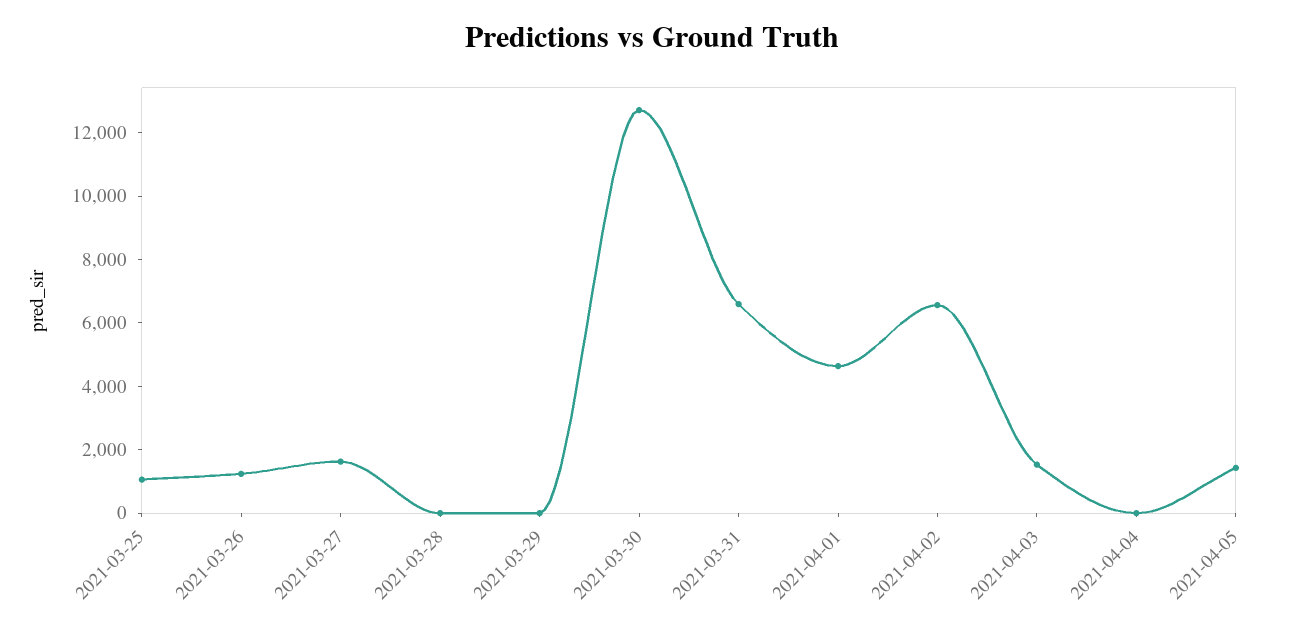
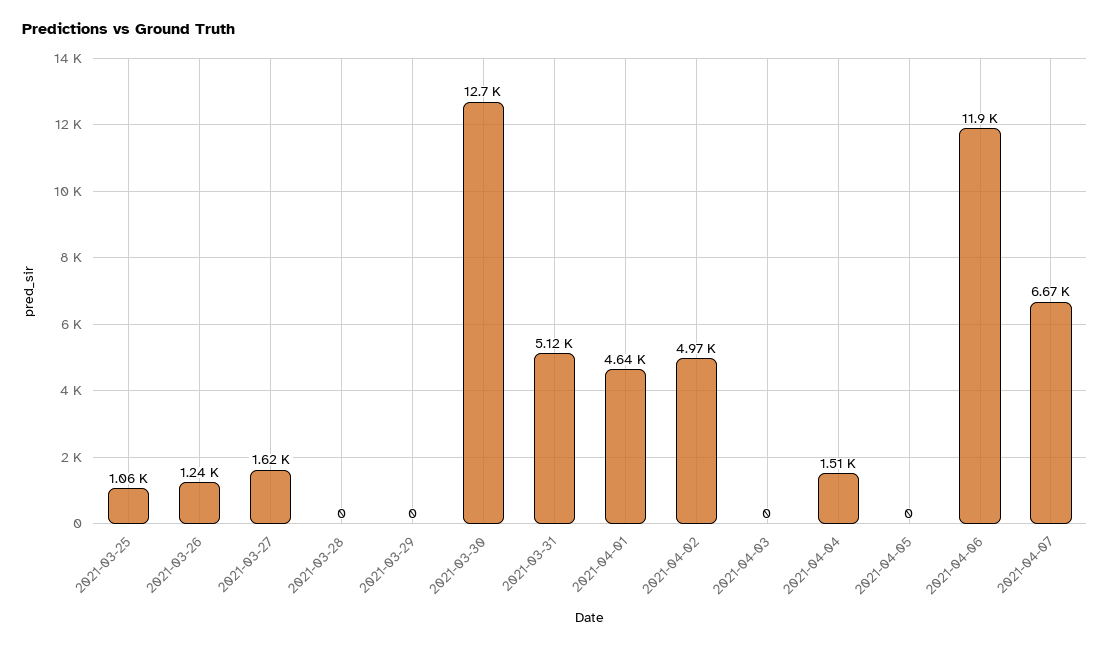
2021-03-31: 6500 -> 5120
2021-04-02: 6500 -> 4970
2021-04-03: 1500 -> 0
2021-04-04: 0 -> 1510
2021-04-05: 1500 -> 0
2021-04-06: none -> 11900
2021-04-07: none -> 6670

